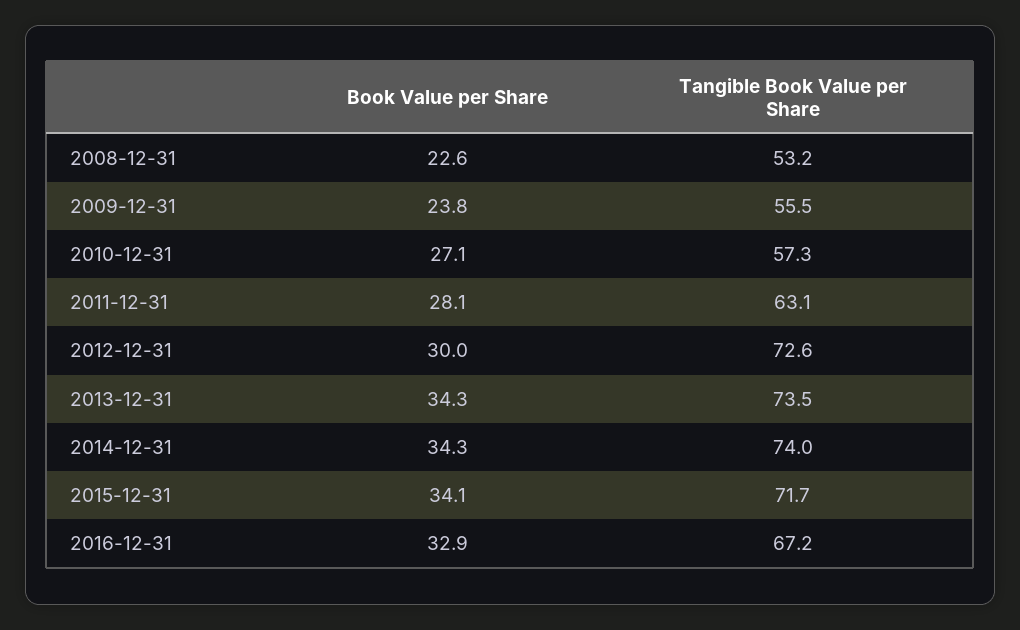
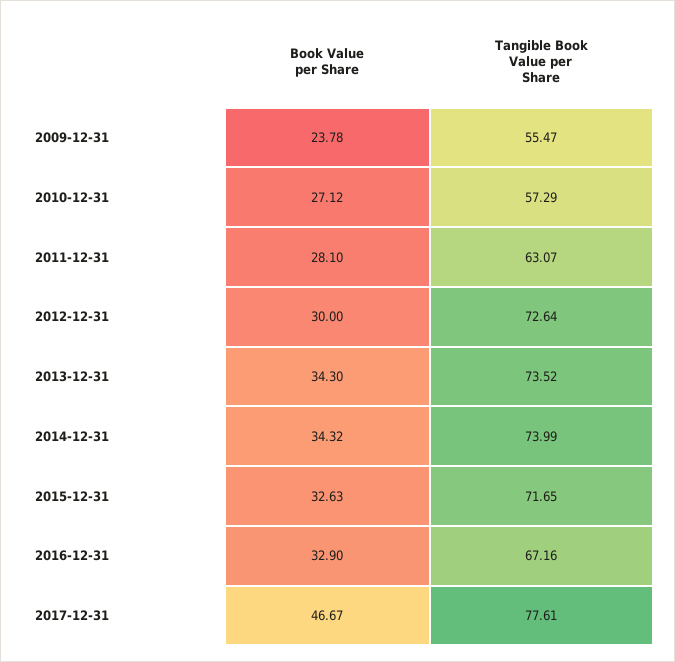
Book Value per Share, 2008-12-31: 22.6 -> none
Tangible Book Value per Share, 2008-12-31: 53.2 -> none
Book Value per Share, 2015-12-31: 34.1 -> 32.63
Book Value per Share, 2017-12-31: none -> 46.67
Tangible Book Value per Share, 2017-12-31: none -> 77.61

